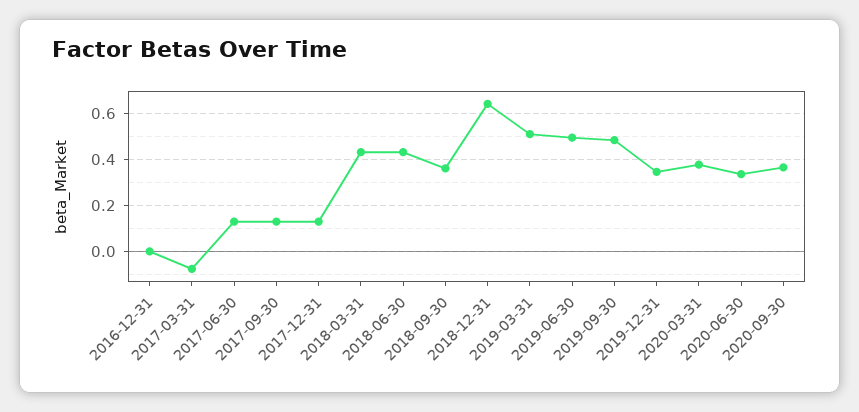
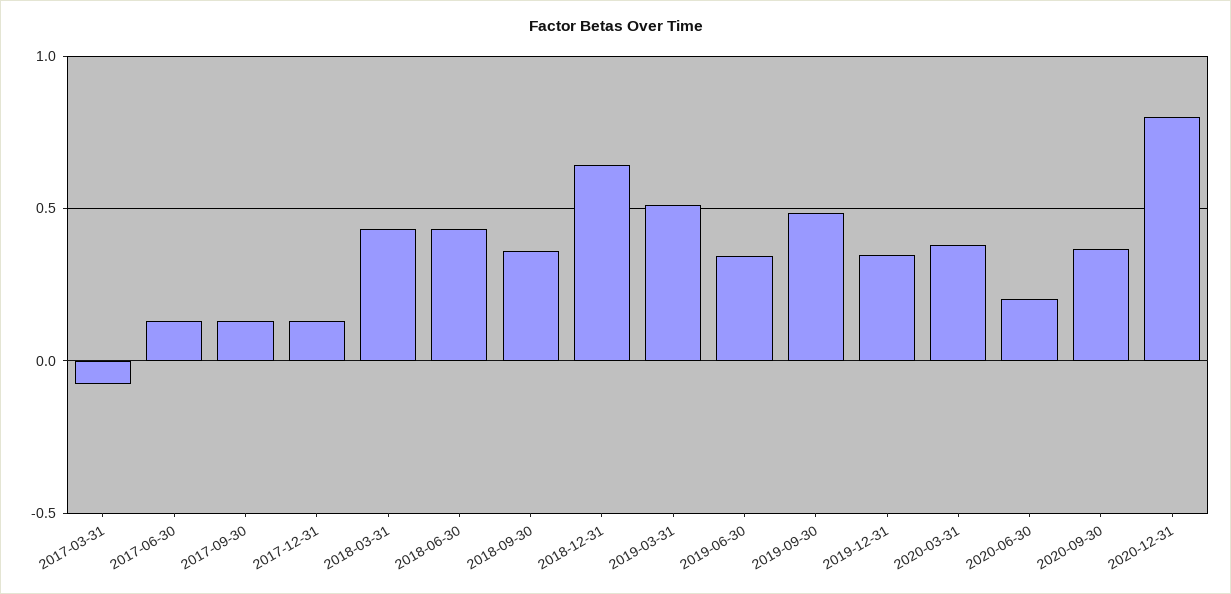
2016-12-31: 0 -> none
2019-06-30: 0.5 -> 0.35
2020-06-30: 0.35 -> 0.2
2020-12-31: none -> 0.8

